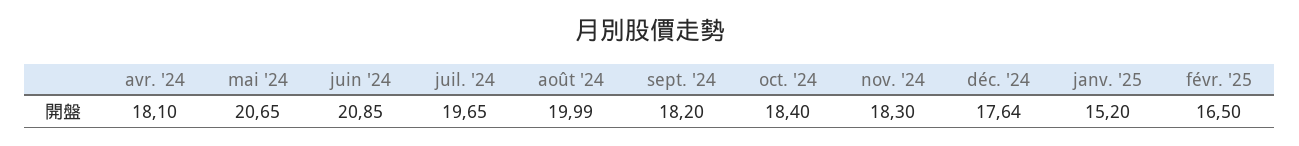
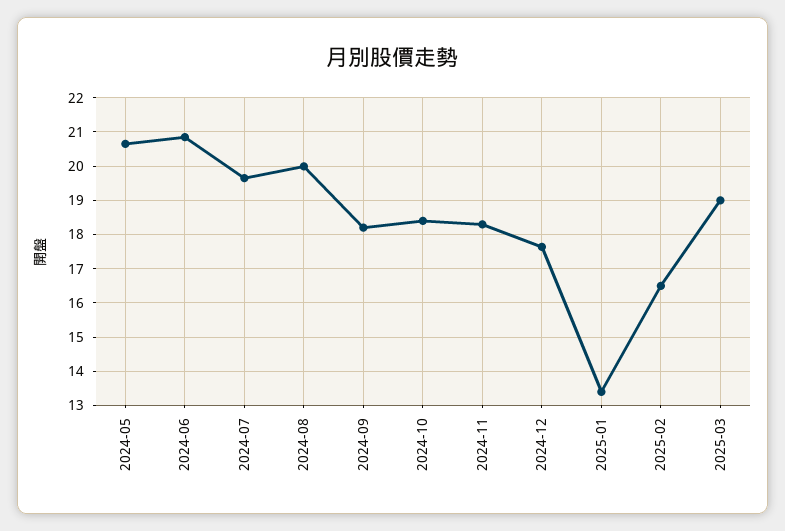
avr. '24: 18.1 -> none
janv. '25: 15.2 -> 13.4
2025-03: none -> 19

